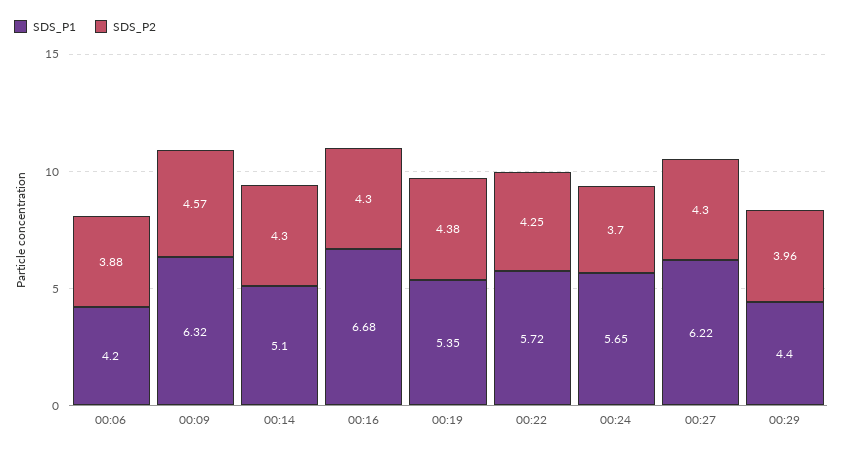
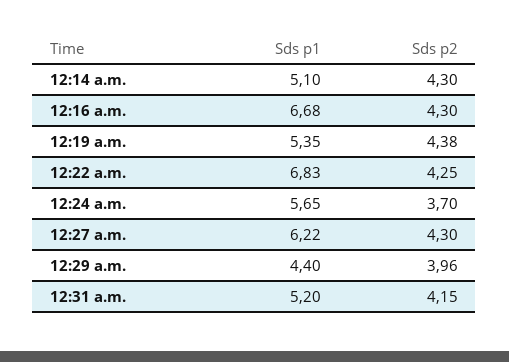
SDS_P1, 00:06: 4.2 -> none
SDS_P2, 00:06: 3.88 -> none
SDS_P1, 00:09: 6.32 -> none
SDS_P2, 00:09: 4.57 -> none
SDS_P1, 00:22: 5.72 -> 6.83
SDS_P1, 12:31 a.m.: none -> 5.2
SDS_P2, 12:31 a.m.: none -> 4.15

